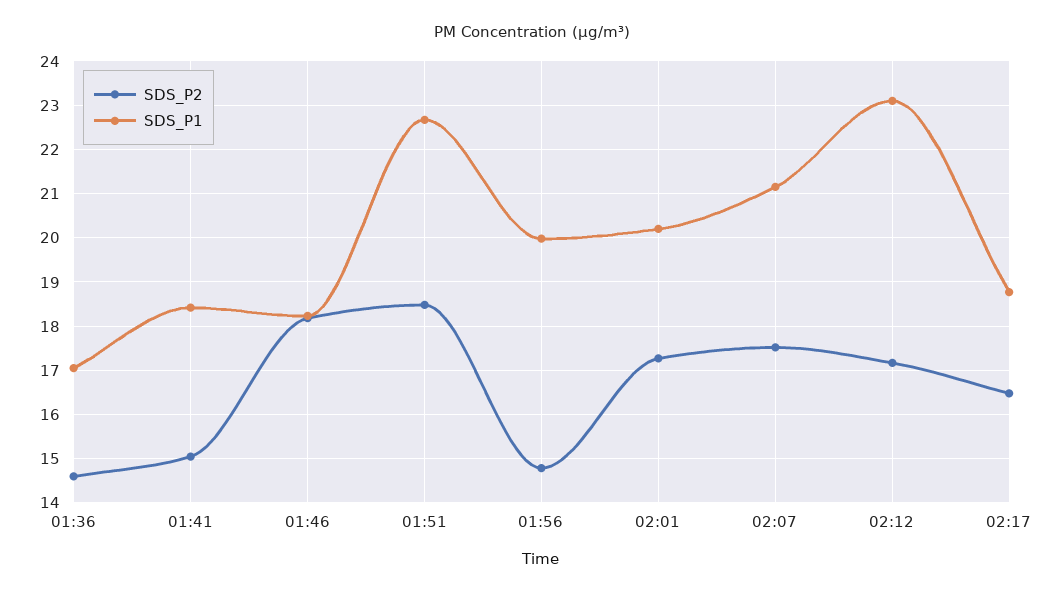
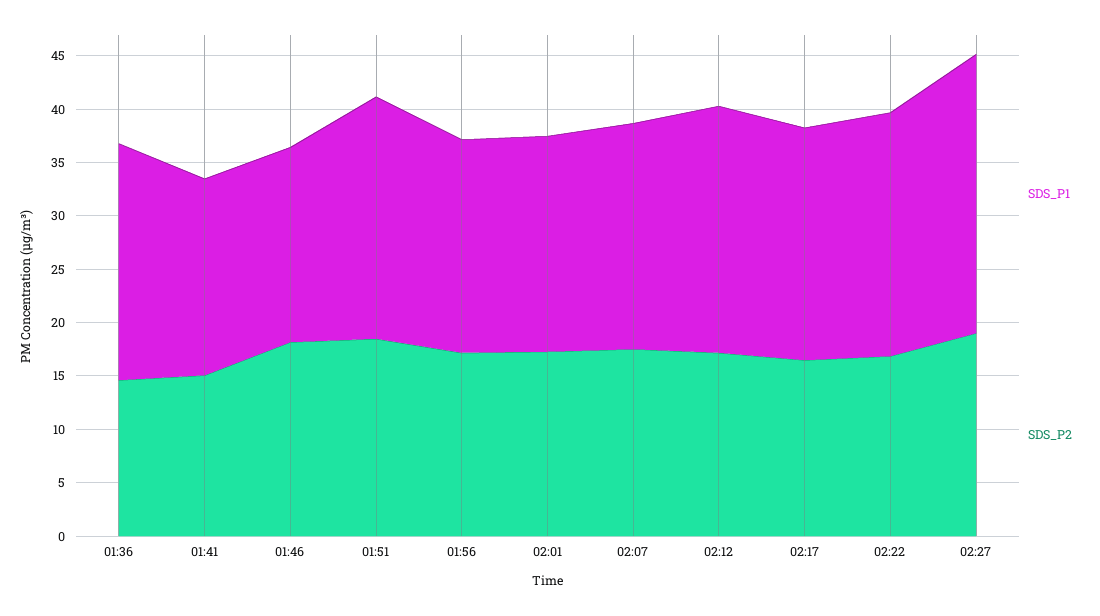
SDS_P1, 01:36: 17 -> 22
SDS_P2, 01:56: 14.8 -> 17
SDS_P1, 02:17: 18.8 -> 22
SDS_P1, 02:22: none -> 23
SDS_P2, 02:22: none -> 17
SDS_P1, 02:27: none -> 26
SDS_P2, 02:27: none -> 19

